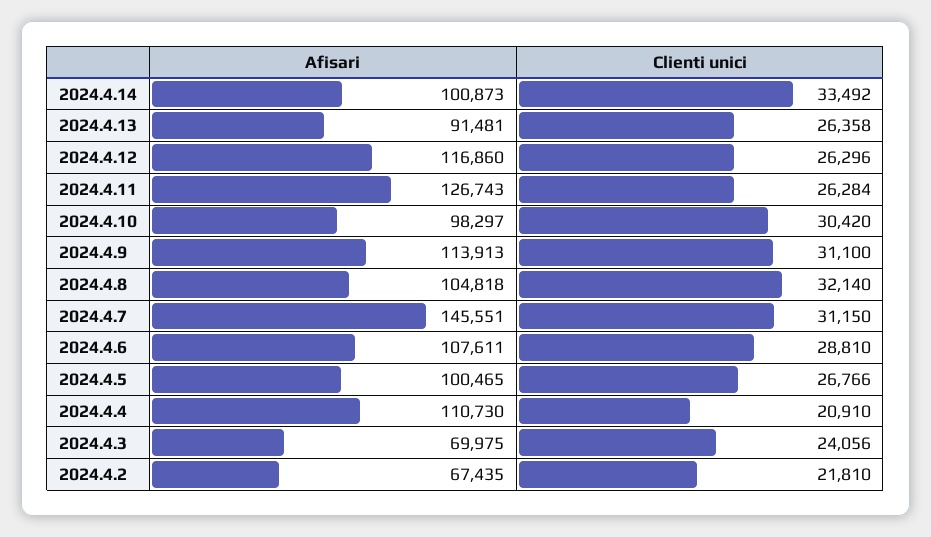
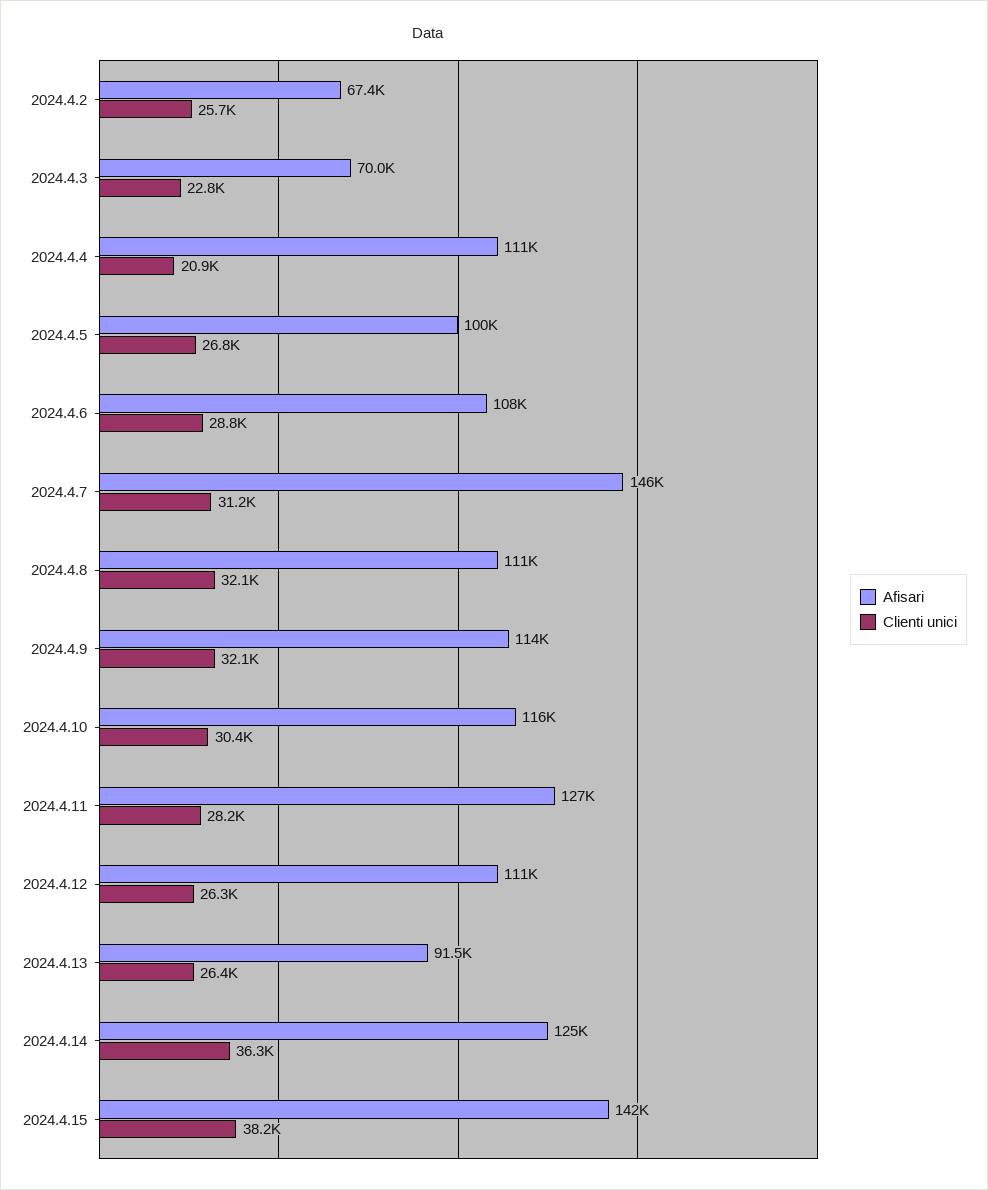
Afisari, 2024.4.14: 100873 -> 125000
Clienti unici, 2024.4.14: 33492 -> 36300
Afisari, 2024.4.12: 116860 -> 111000
Clienti unici, 2024.4.11: 26284 -> 28200
Afisari, 2024.4.10: 98297 -> 116000
Clienti unici, 2024.4.9: 31100 -> 32100
Afisari, 2024.4.8: 104818 -> 111000
Clienti unici, 2024.4.3: 24056 -> 22800
Clienti unici, 2024.4.2: 21810 -> 25700
Afisari, 2024.4.15: none -> 142000
Clienti unici, 2024.4.15: none -> 38200

